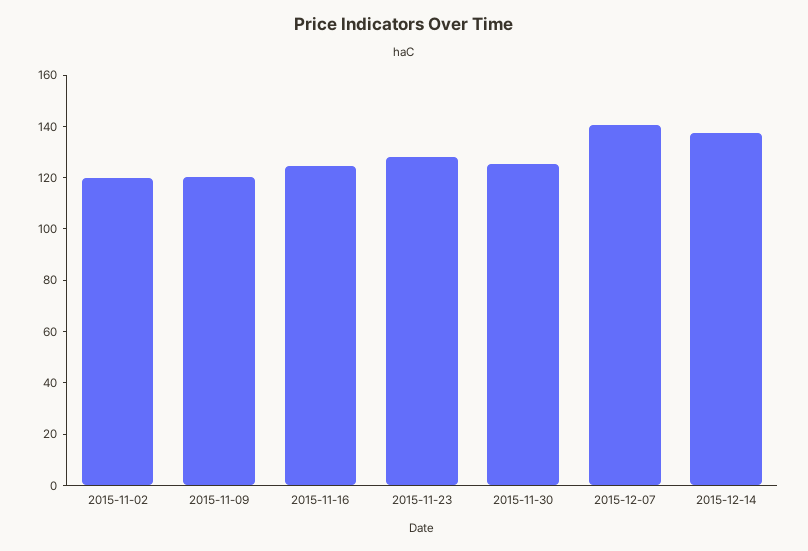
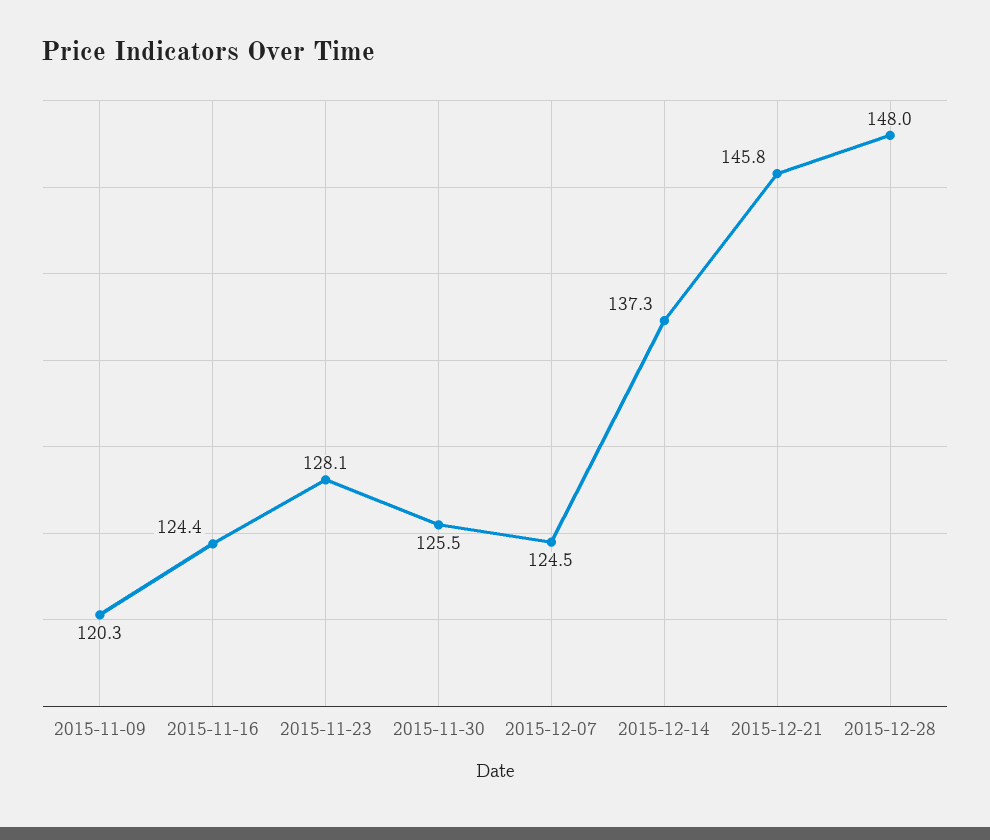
2015-11-02: 120 -> none
2015-12-07: 140 -> 124.5
2015-12-21: none -> 145.8
2015-12-28: none -> 148

